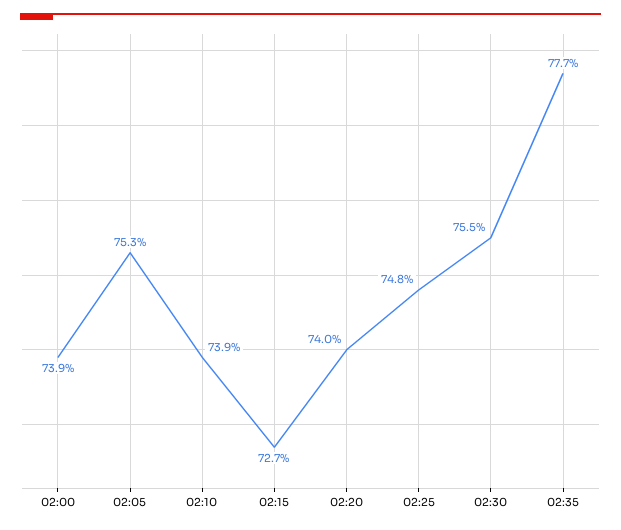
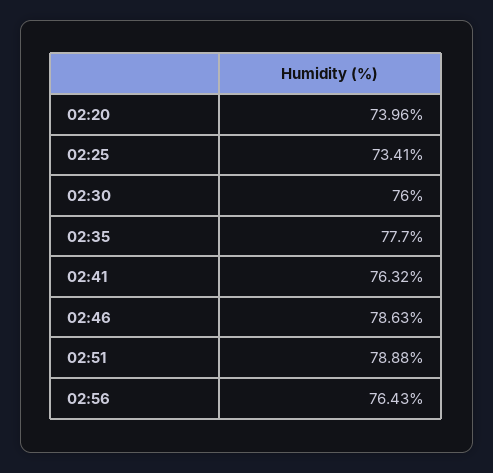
02:00: 73.9 -> none
02:05: 75.3 -> none
02:10: 73.9 -> none
02:15: 72.7 -> none
02:25: 74.8 -> 73.41
02:30: 75.5 -> 76
02:41: none -> 76.32
02:46: none -> 78.63
02:51: none -> 78.88
02:56: none -> 76.43

